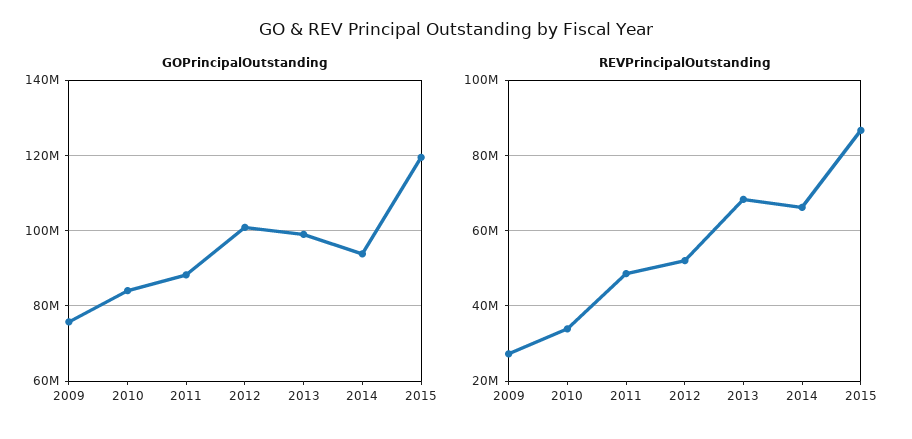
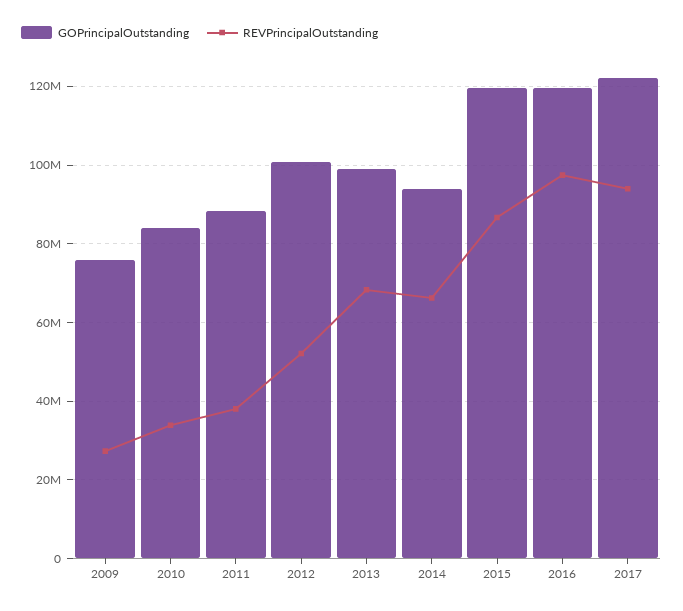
REVPrincipalOutstanding, 2011: 48000000 -> 38000000
GOPrincipalOutstanding, 2016: none -> 120000000
REVPrincipalOutstanding, 2016: none -> 98000000
GOPrincipalOutstanding, 2017: none -> 122000000
REVPrincipalOutstanding, 2017: none -> 94000000

